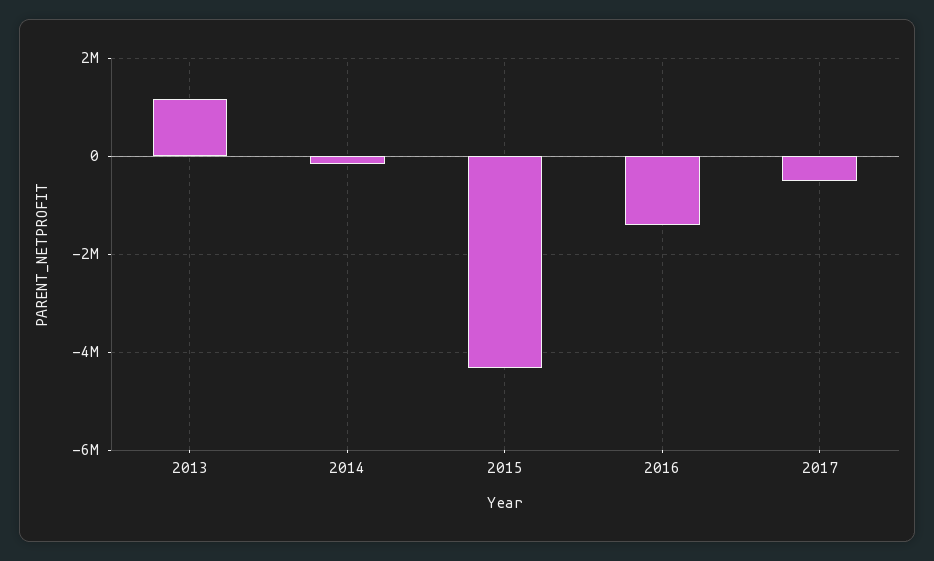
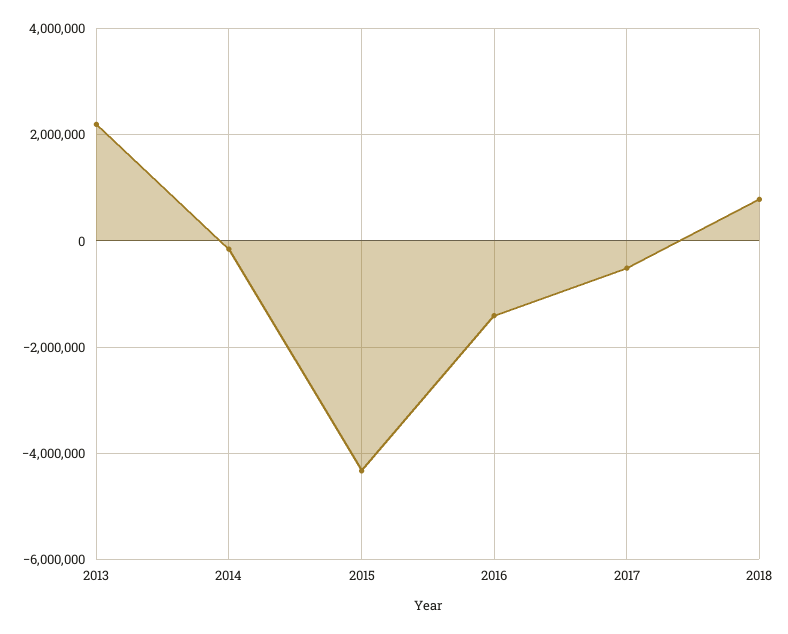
2013: 1200000 -> 2200000
2018: none -> 800000

